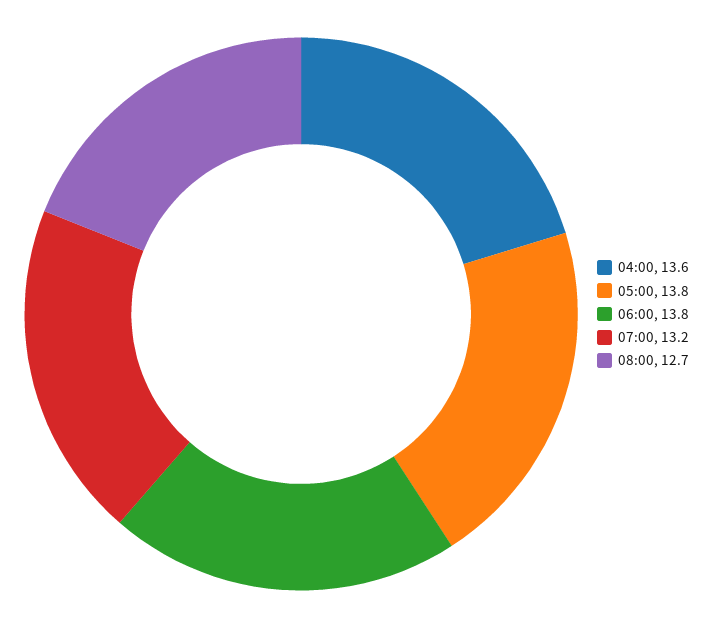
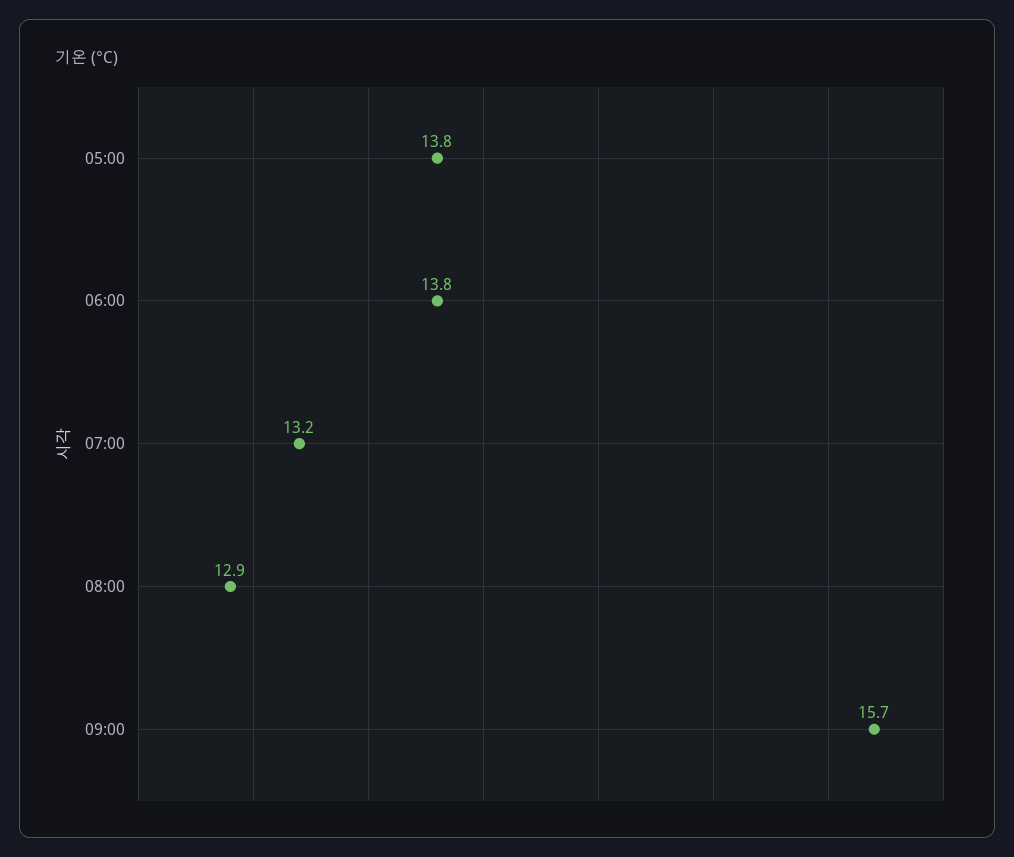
04:00: 13.6 -> none
08:00: 12.7 -> 12.9
09:00: none -> 15.7

